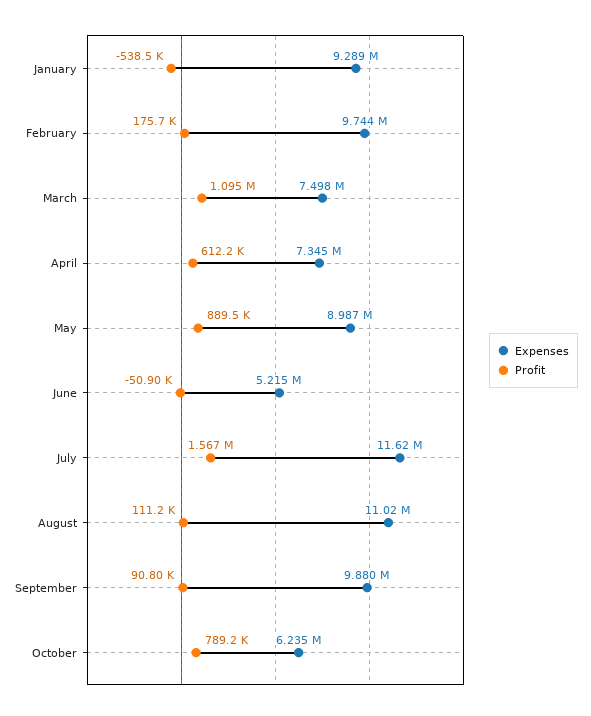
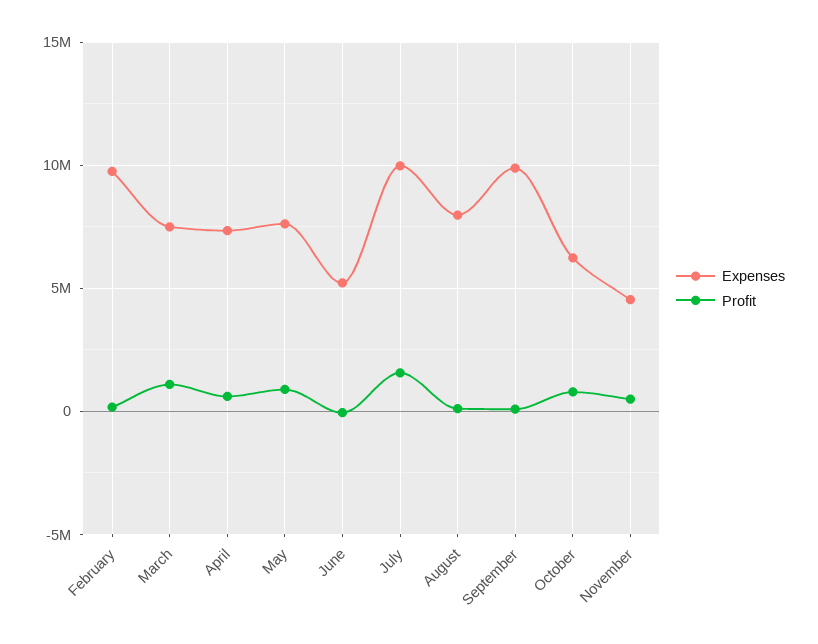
Expenses, January: 9289000 -> none
Profit, January: -538500 -> none
Expenses, May: 8987000 -> 7500000
Expenses, July: 11620000 -> 10000000
Expenses, August: 11020000 -> 8000000
Expenses, November: none -> 4500000
Profit, November: none -> 500000

